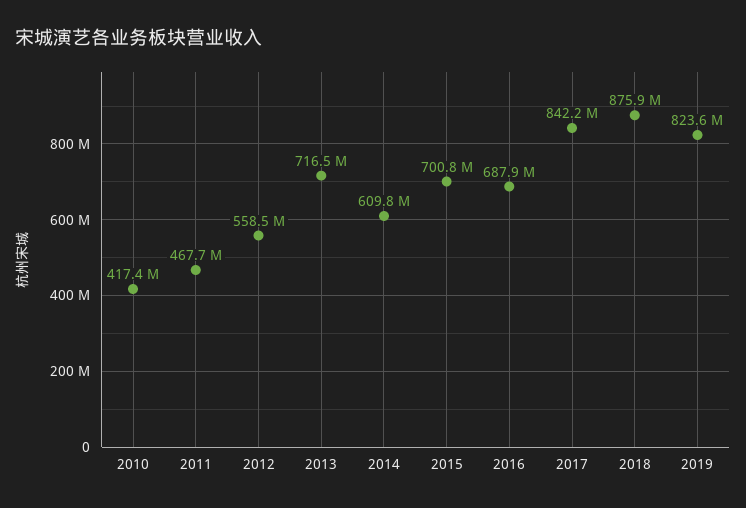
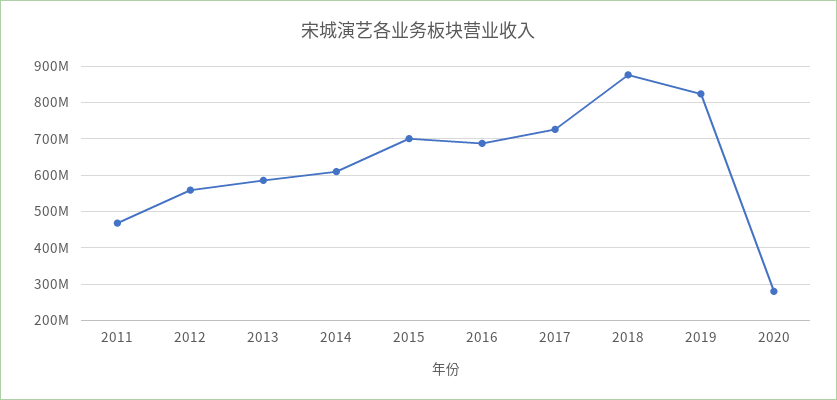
2010: 417400000 -> none
2013: 716500000 -> 580000000
2017: 842200000 -> 720000000
2020: none -> 280000000

